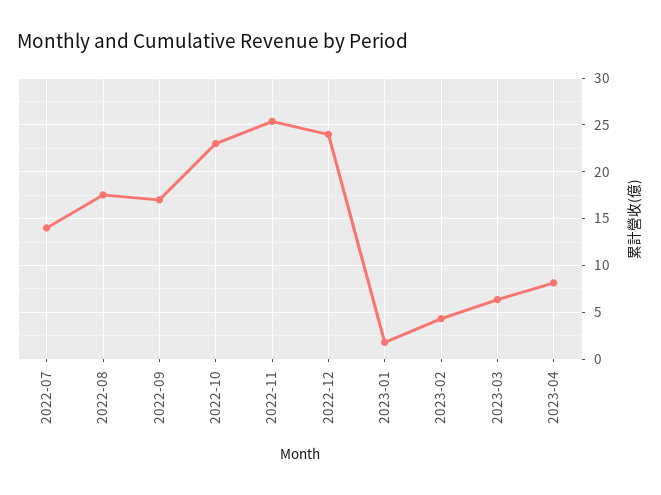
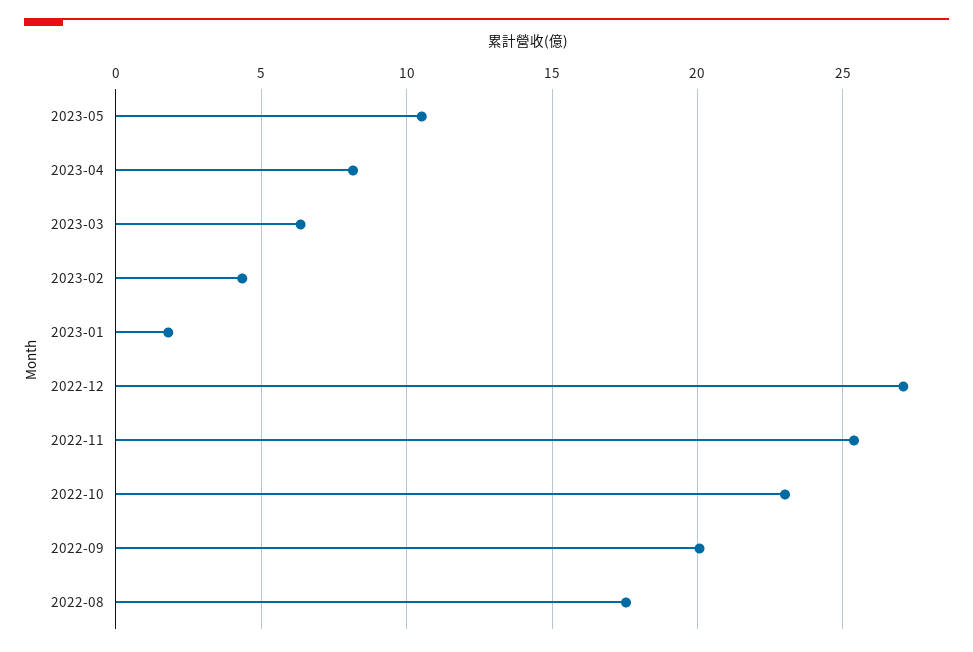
2022-07: 14 -> none
2022-09: 17 -> 20
2022-12: 24 -> 27
2023-05: none -> 10.5

